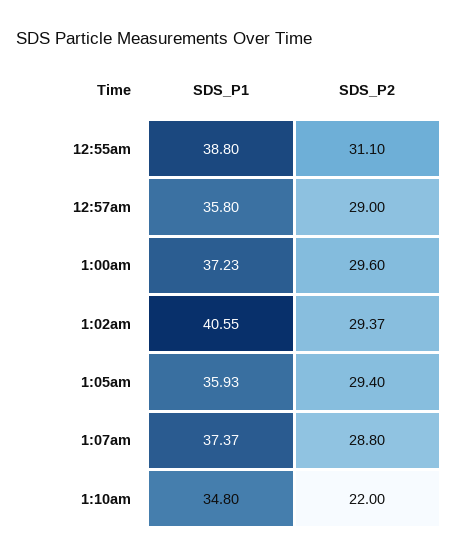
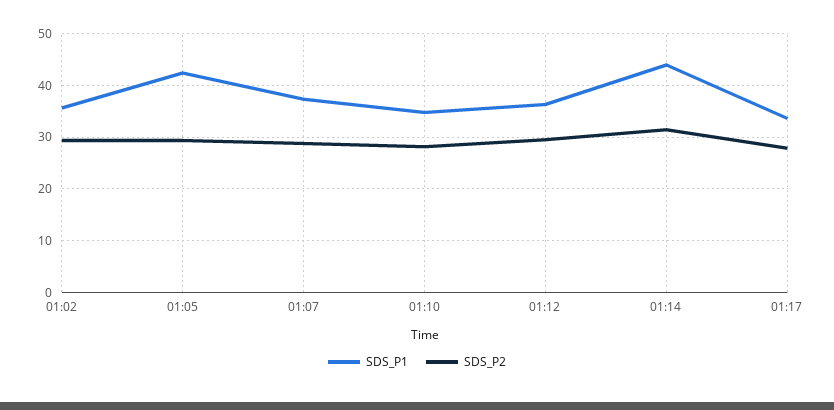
SDS_P1, 12:55am: 38.8 -> none
SDS_P2, 12:55am: 31.1 -> none
SDS_P1, 12:57am: 35.8 -> none
SDS_P2, 12:57am: 29 -> none
SDS_P1, 1:00am: 37.23 -> none
SDS_P2, 1:00am: 29.6 -> none
SDS_P1, 1:02am: 40.55 -> 36
SDS_P1, 1:05am: 35.93 -> 42
SDS_P2, 1:10am: 22 -> 28
SDS_P1, 01:12: none -> 36
SDS_P2, 01:12: none -> 30
SDS_P1, 01:14: none -> 44
SDS_P2, 01:14: none -> 32
SDS_P1, 01:17: none -> 34
SDS_P2, 01:17: none -> 28

